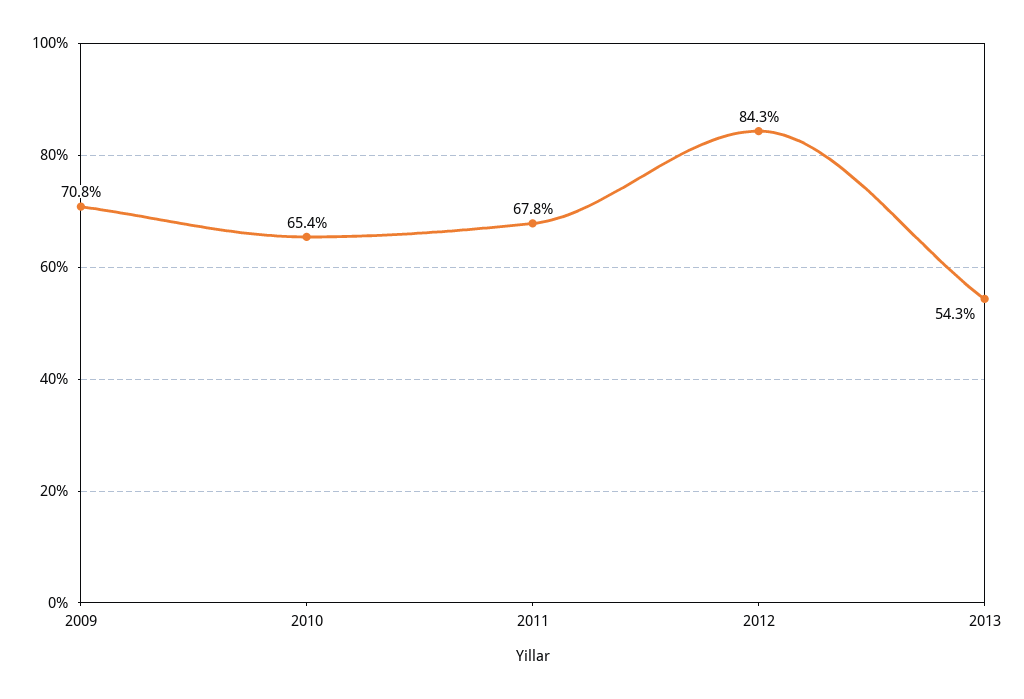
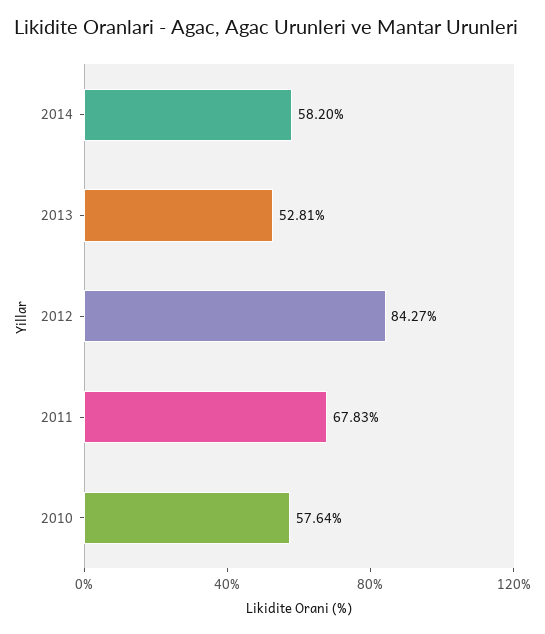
2009: 70.8 -> none
2010: 65.4 -> 57.64
2013: 54.3 -> 52.81
2014: none -> 58.2

